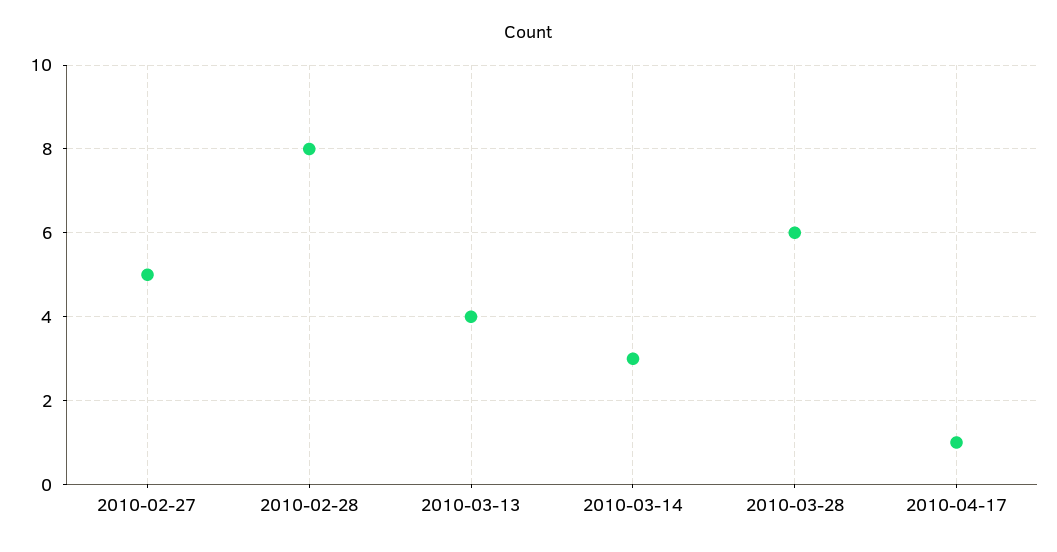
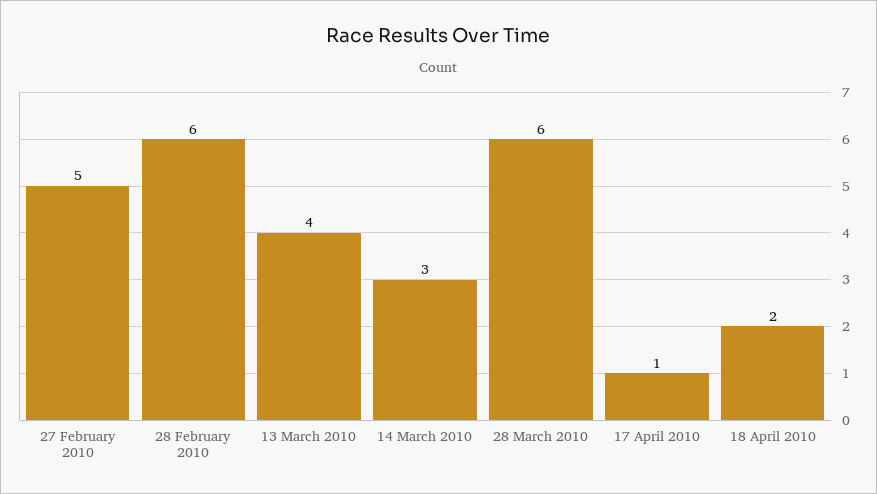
2010-02-28: 8 -> 6
18 April 2010: none -> 2

